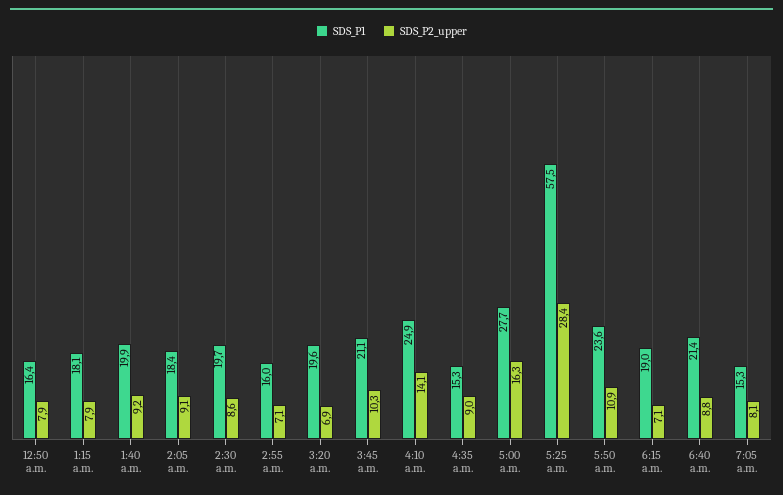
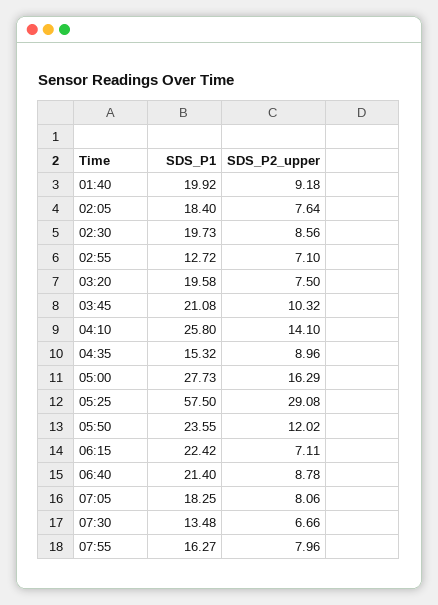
SDS_P1, 12:50 a.m.: 16.4 -> none
SDS_P2_upper, 12:50 a.m.: 7.9 -> none
SDS_P1, 1:15 a.m.: 18.1 -> none
SDS_P2_upper, 1:15 a.m.: 7.9 -> none
SDS_P2_upper, 2:05 a.m.: 9.1 -> 7.64
SDS_P1, 2:55 a.m.: 16 -> 12.72
SDS_P2_upper, 3:20 a.m.: 6.9 -> 7.5
SDS_P1, 4:10 a.m.: 24.9 -> 25.8
SDS_P2_upper, 5:25 a.m.: 28.4 -> 29.08
SDS_P2_upper, 5:50 a.m.: 10.9 -> 12.02
SDS_P1, 6:15 a.m.: 19 -> 22.42
SDS_P1, 7:05 a.m.: 15.3 -> 18.25
SDS_P1, 07:30: none -> 13.48
SDS_P2_upper, 07:30: none -> 6.66
SDS_P1, 07:55: none -> 16.27
SDS_P2_upper, 07:55: none -> 7.96

